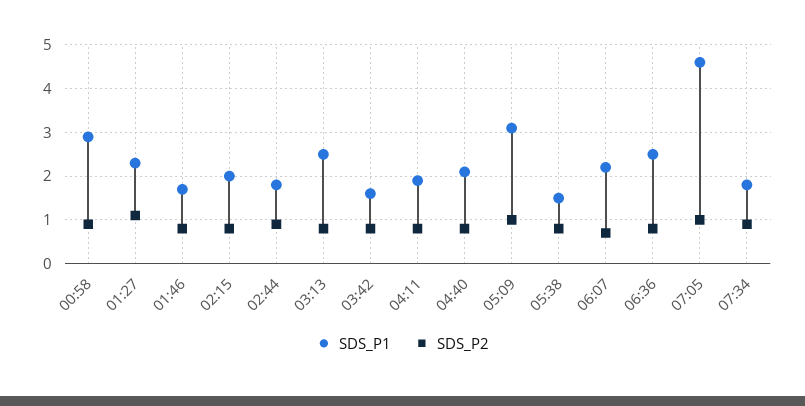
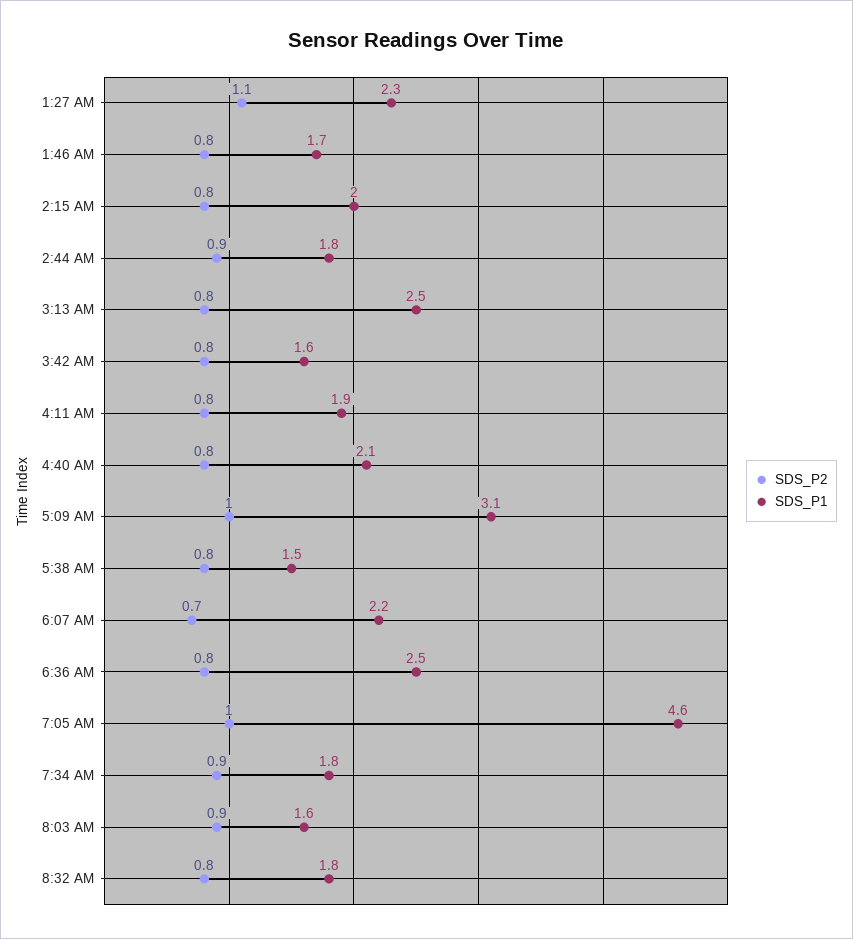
SDS_P1, 00:58: 3 -> none
SDS_P2, 00:58: 1 -> none
SDS_P2, 8:03 AM: none -> 0.9
SDS_P1, 8:03 AM: none -> 1.6
SDS_P2, 8:32 AM: none -> 0.8
SDS_P1, 8:32 AM: none -> 1.8

